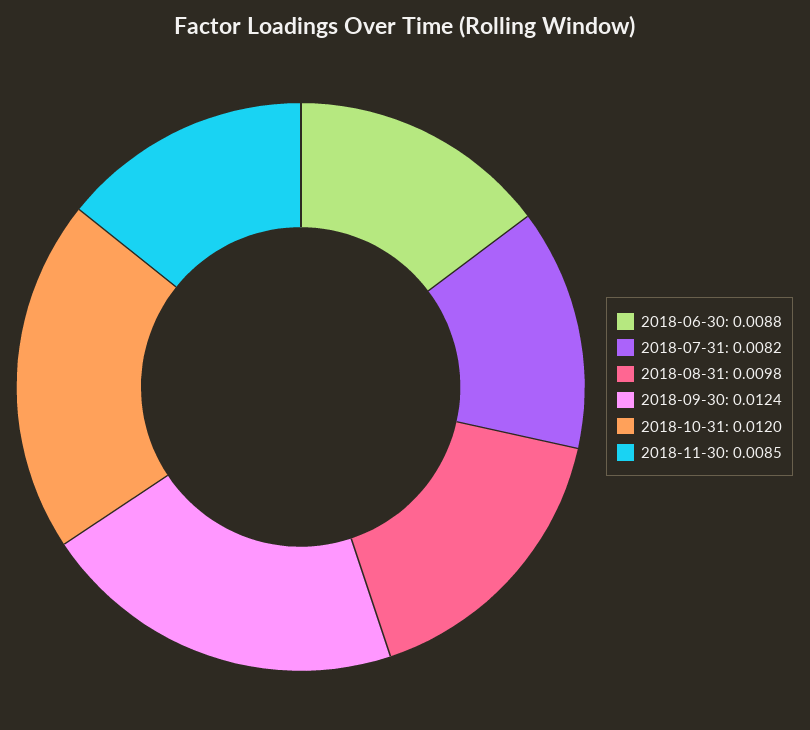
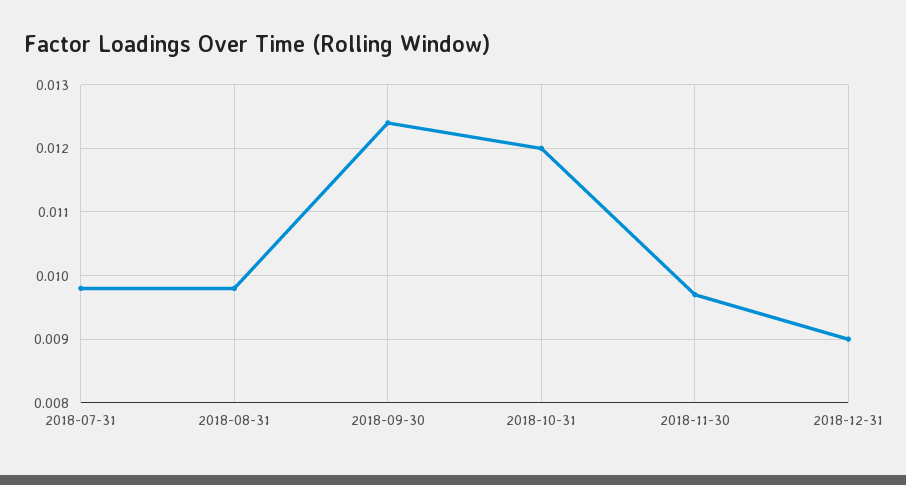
2018-06-30: 0.0088 -> none
2018-07-31: 0.0082 -> 0.0098
2018-11-30: 0.0085 -> 0.0097
2018-12-31: none -> 0.009

